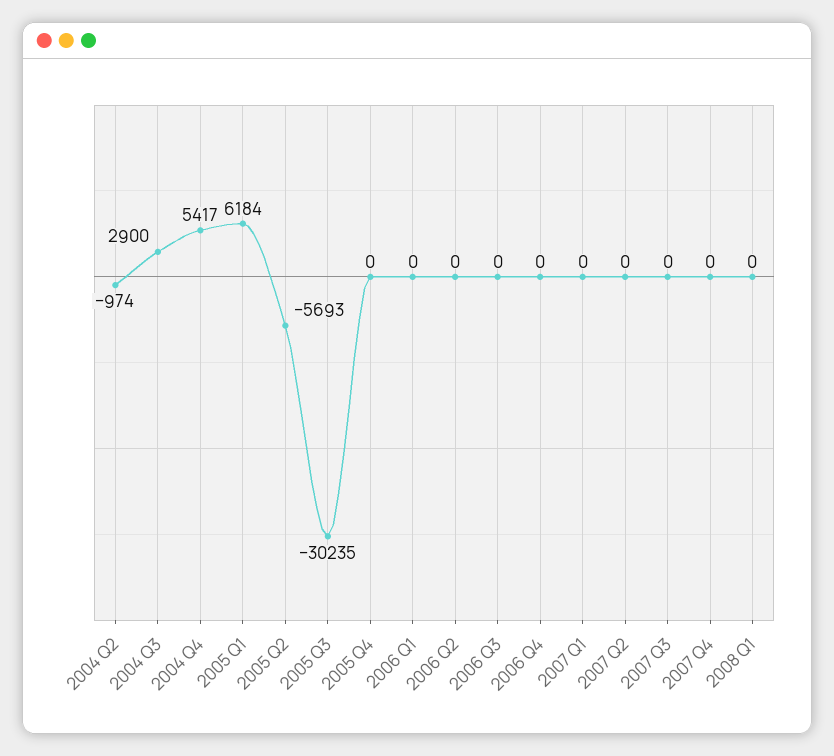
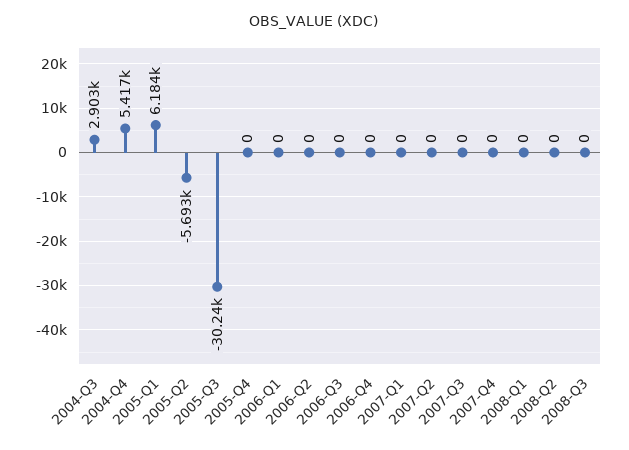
2004 Q2: -974 -> none
2004 Q3: 2900 -> 2903
2008-Q2: none -> 0
2008-Q3: none -> 0

